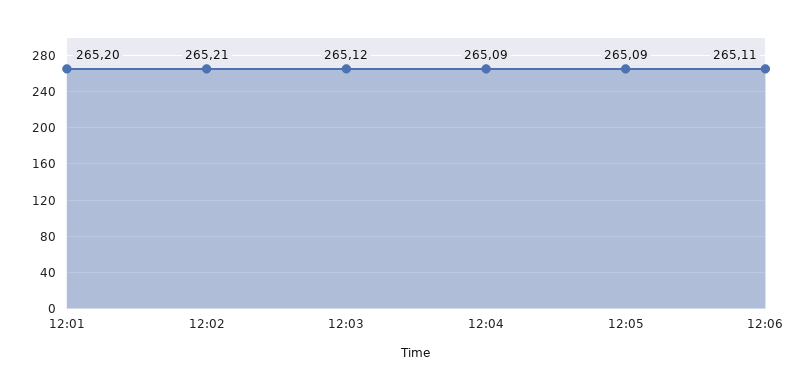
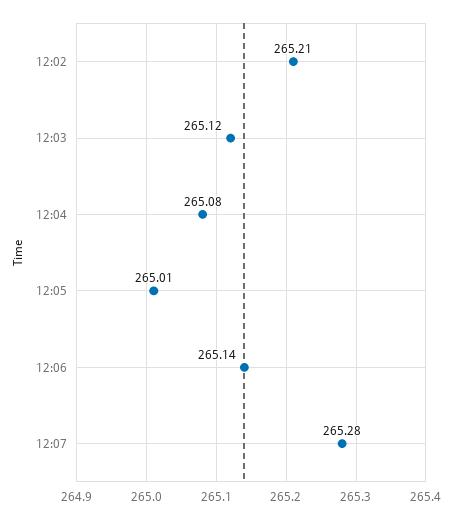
12:01: 265.2 -> none
12:04: 265.09 -> 265.08
12:05: 265.09 -> 265.01
12:06: 265.11 -> 265.14
12:07: none -> 265.28

